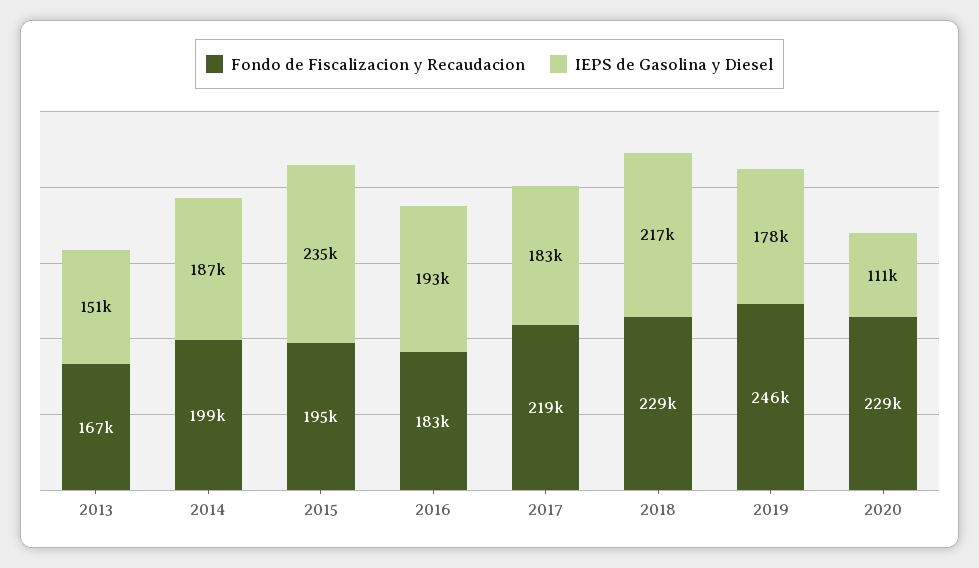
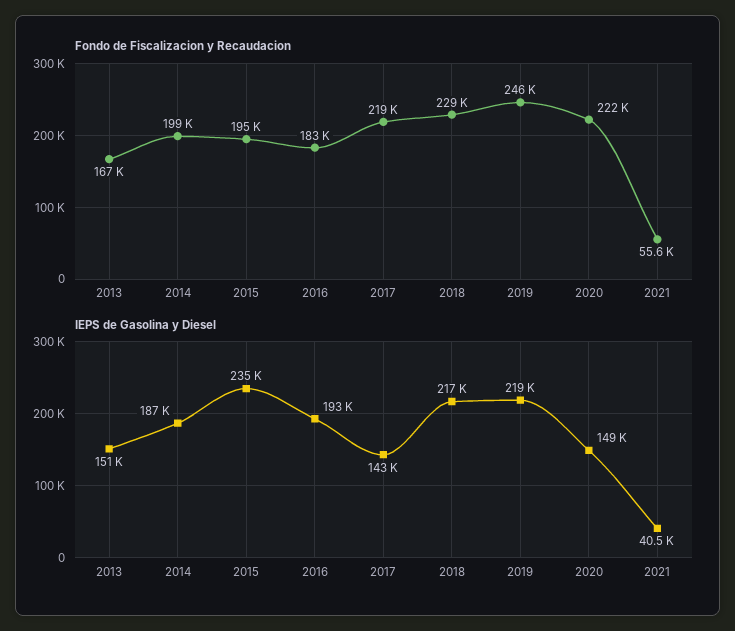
IEPS de Gasolina y Diesel, 2017: 183000 -> 143000
IEPS de Gasolina y Diesel, 2019: 178000 -> 219000
Fondo de Fiscalizacion y Recaudacion, 2020: 229000 -> 222000
IEPS de Gasolina y Diesel, 2020: 111000 -> 149000
Fondo de Fiscalizacion y Recaudacion, 2021: none -> 55600
IEPS de Gasolina y Diesel, 2021: none -> 40500

